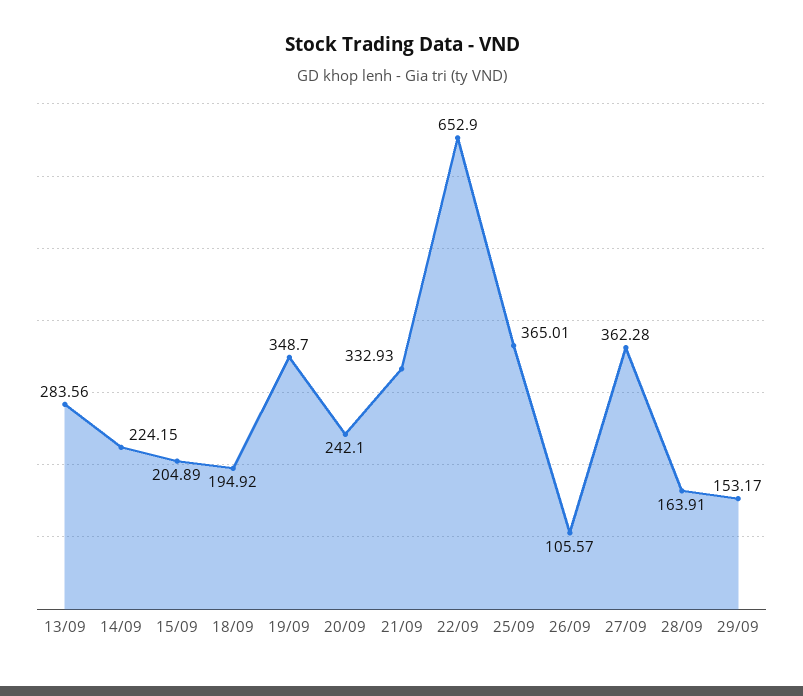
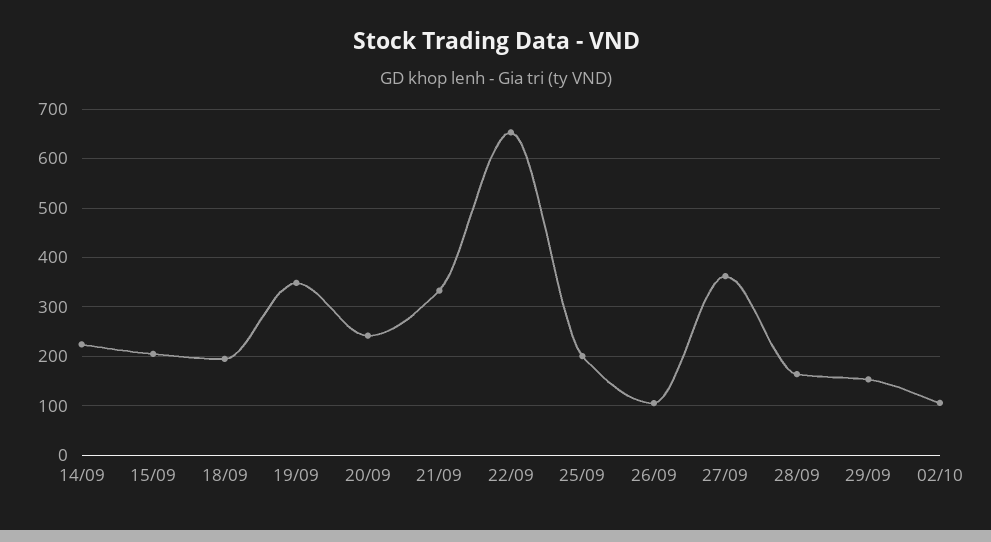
13/09: 283.56 -> none
25/09: 365.01 -> 200
02/10: none -> 100

